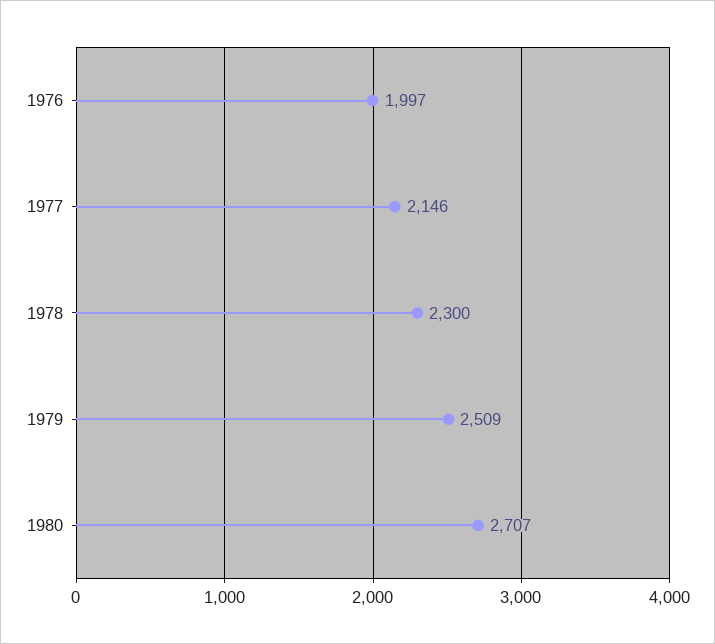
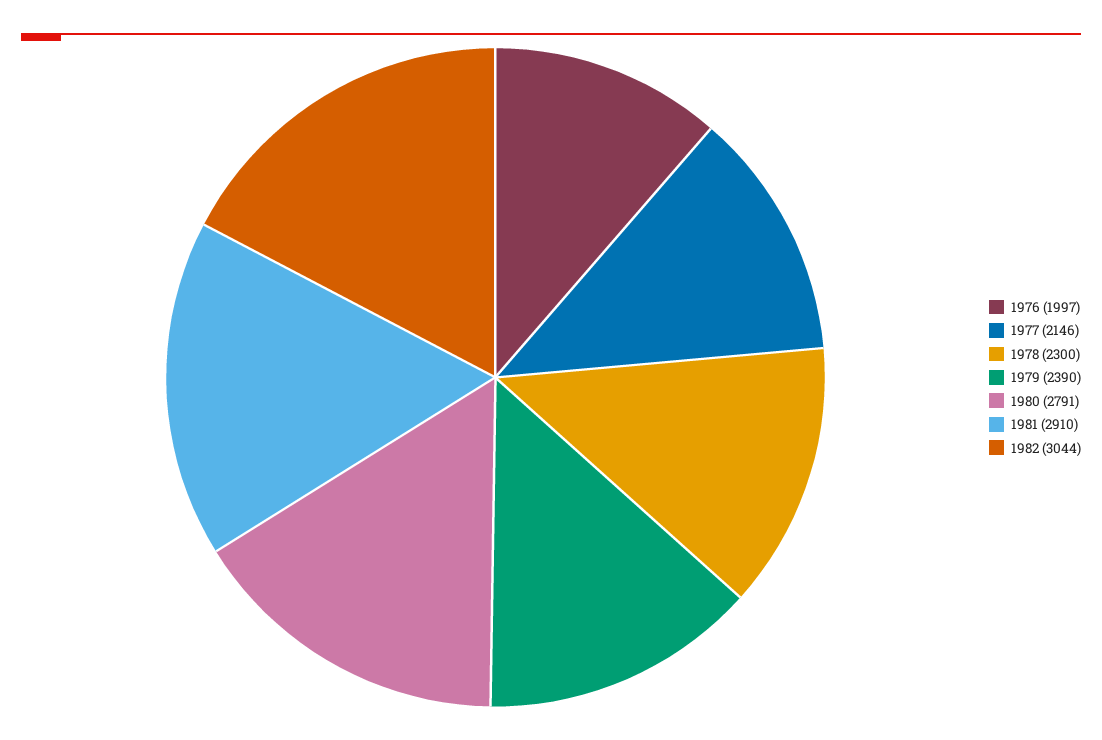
1979: 2509 -> 2390
1980: 2707 -> 2791
1981: none -> 2910
1982: none -> 3044

